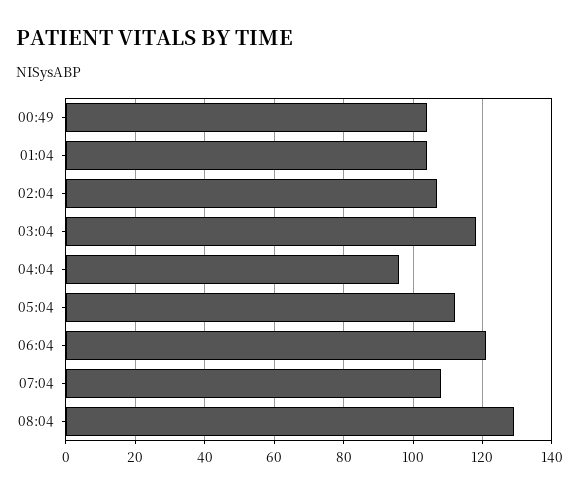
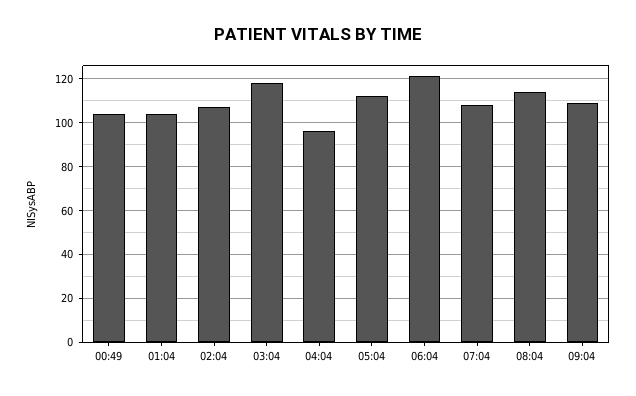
08:04: 130 -> 115
09:04: none -> 110

